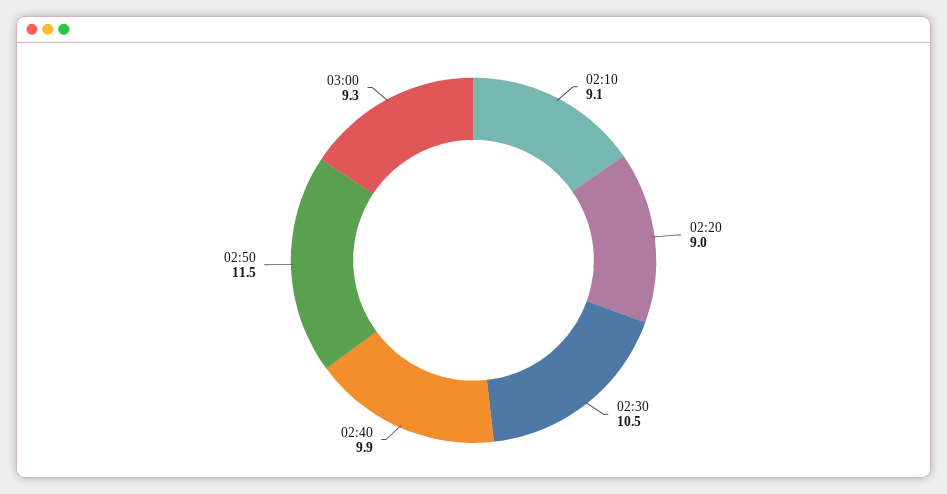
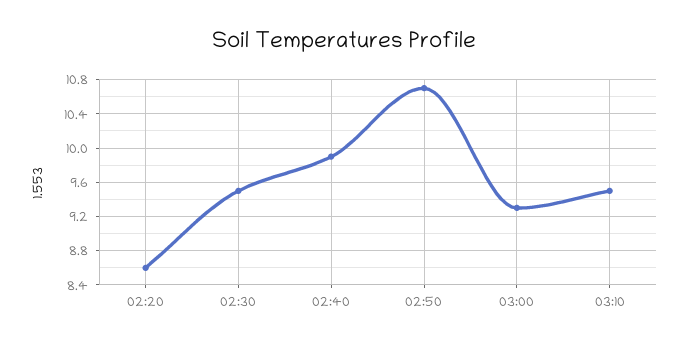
02:10: 9.1 -> none
02:20: 9 -> 8.6
02:30: 10.5 -> 9.5
02:50: 11.5 -> 10.7
03:10: none -> 9.5

